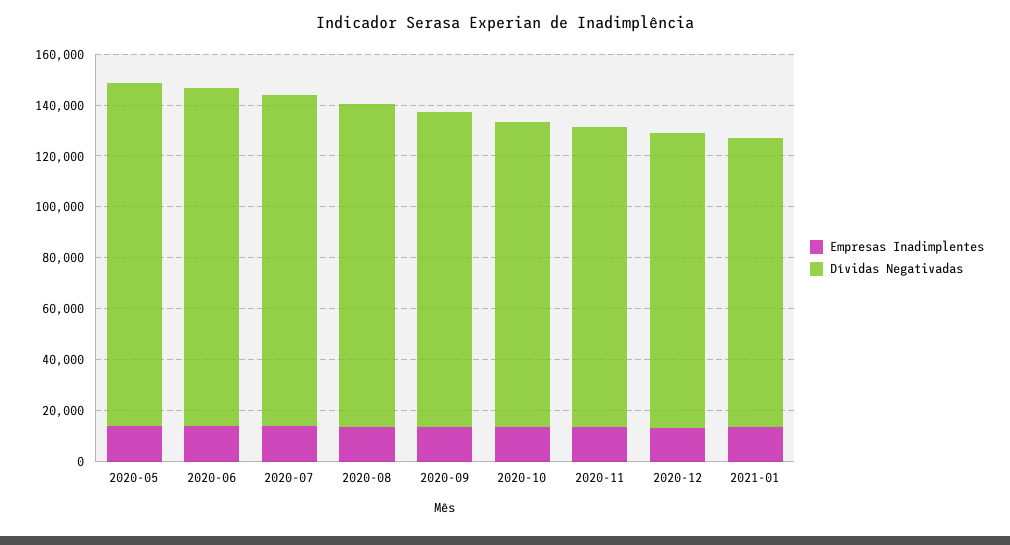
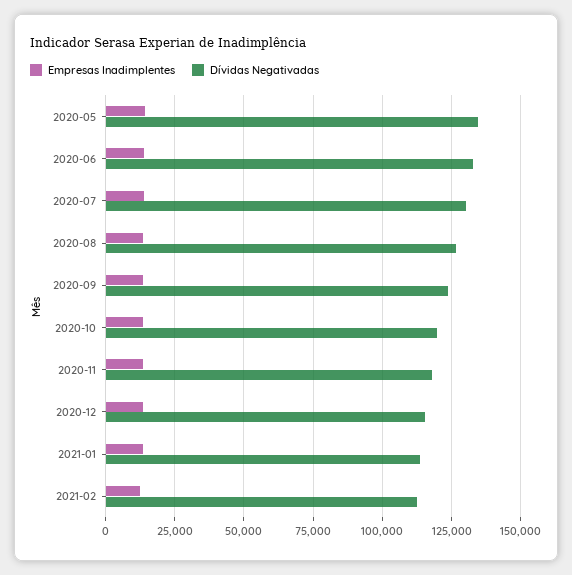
Empresas Inadimplentes, 2021-02: none -> 12500
Dívidas Negativadas, 2021-02: none -> 112500

